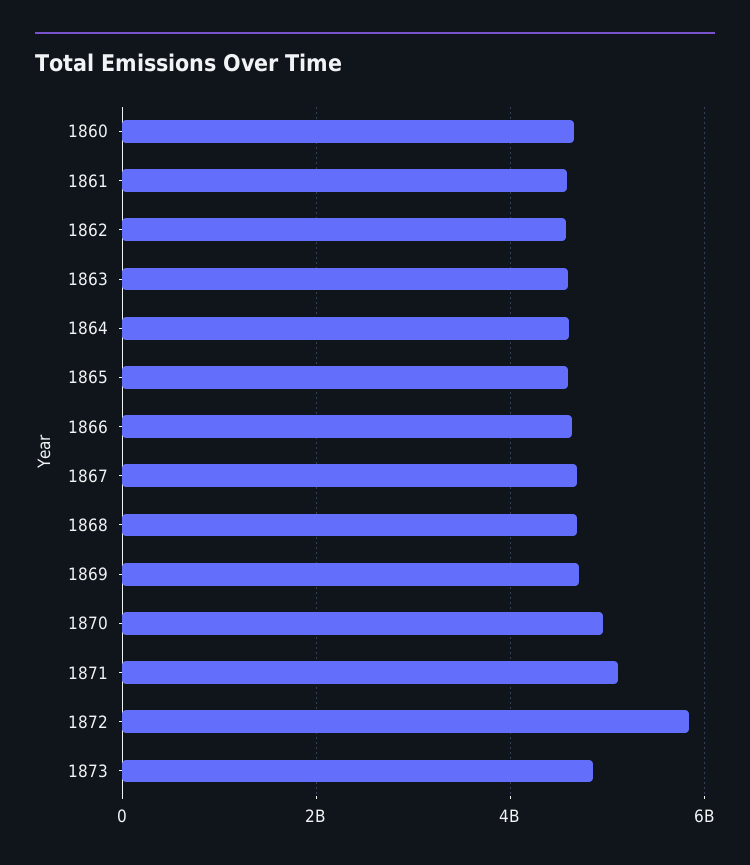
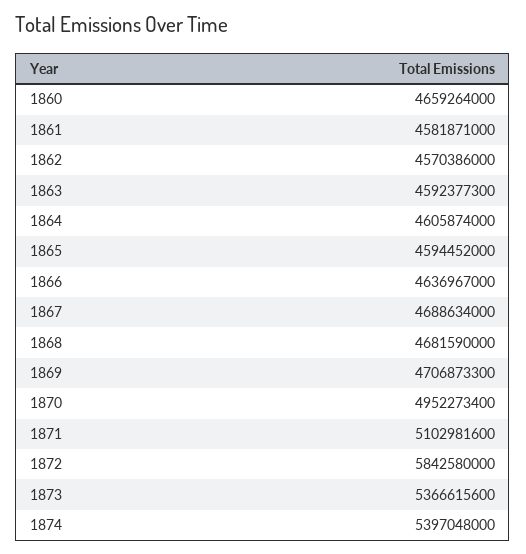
1873: 4800000000 -> 5366615600
1874: none -> 5397048000

